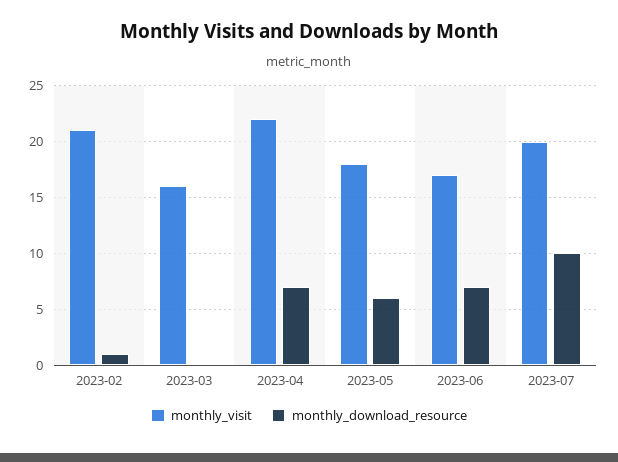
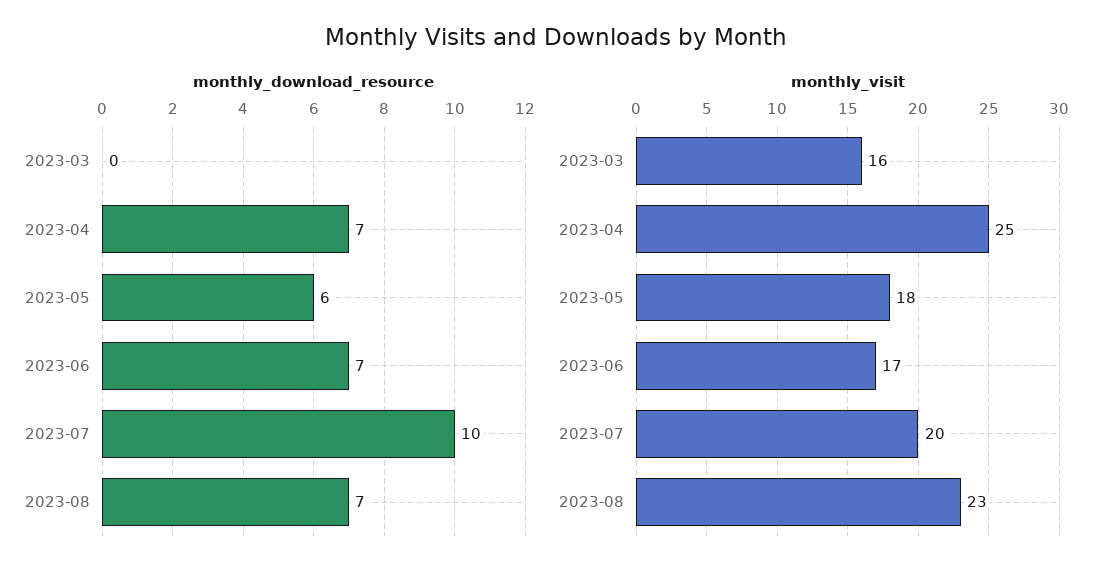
monthly_visit, 2023-02: 21 -> none
monthly_download_resource, 2023-02: 1 -> none
monthly_visit, 2023-04: 22 -> 25
monthly_download_resource, 2023-08: none -> 7
monthly_visit, 2023-08: none -> 23

